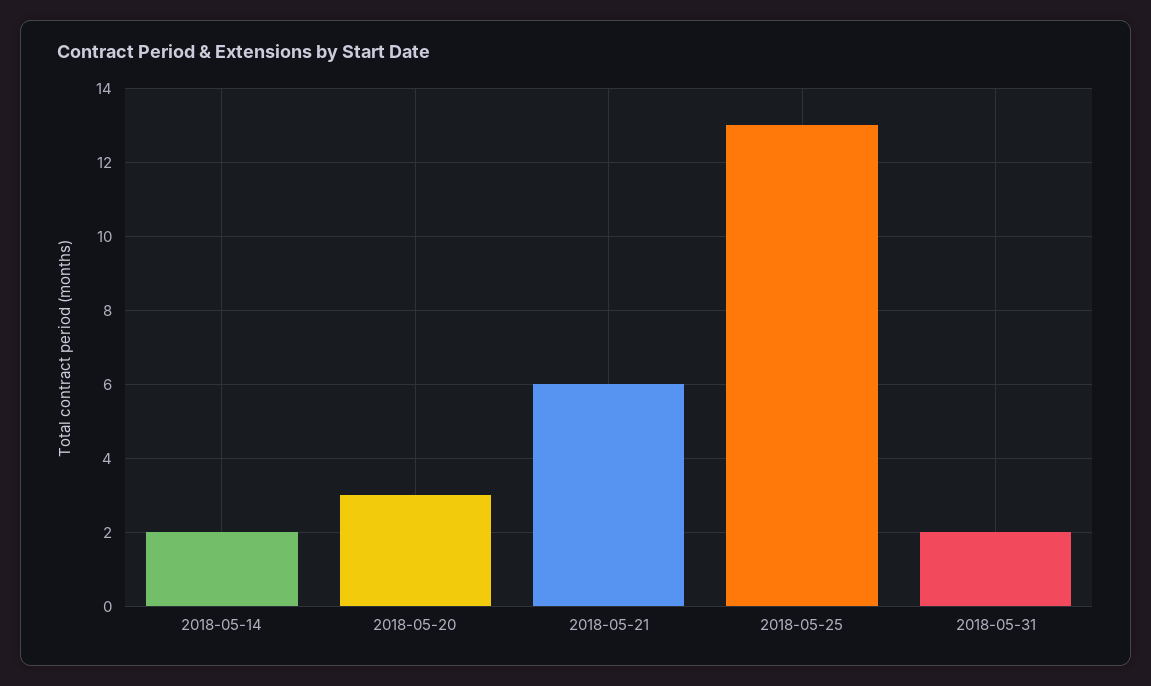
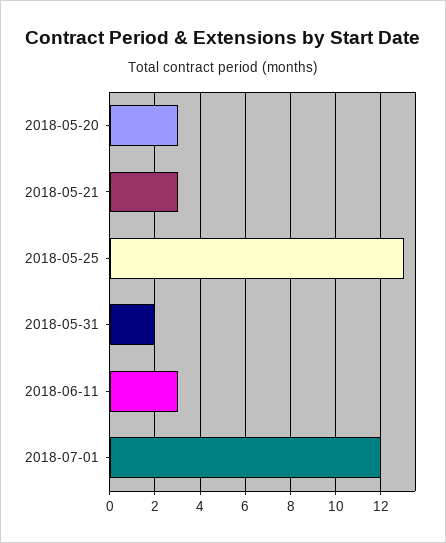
2018-05-14: 2 -> none
2018-05-21: 6 -> 3
2018-06-11: none -> 3
2018-07-01: none -> 12

